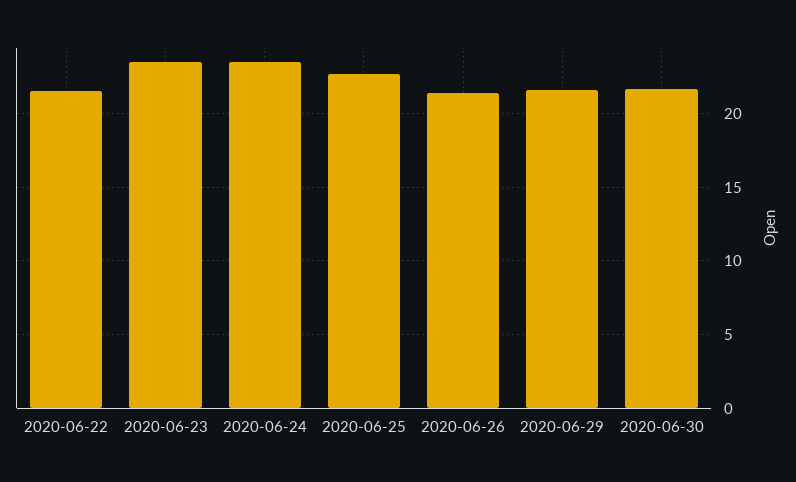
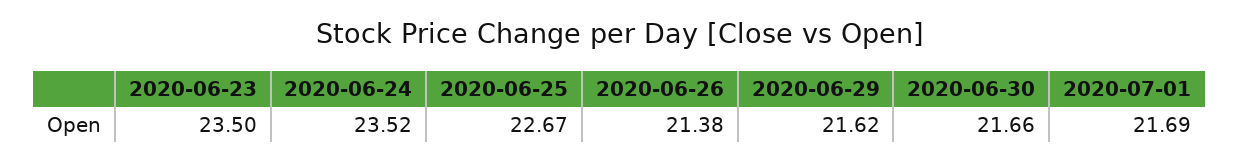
2020-06-22: 21.5 -> none
2020-07-01: none -> 21.69

